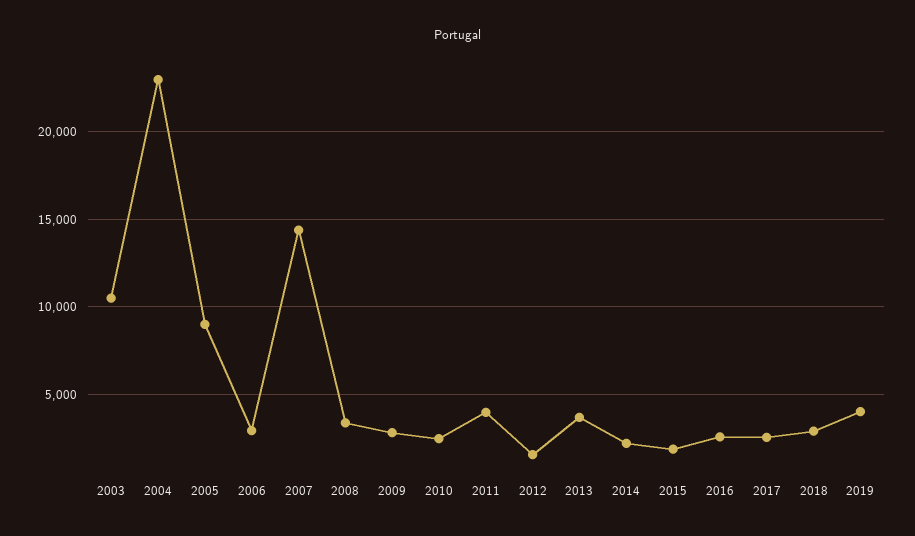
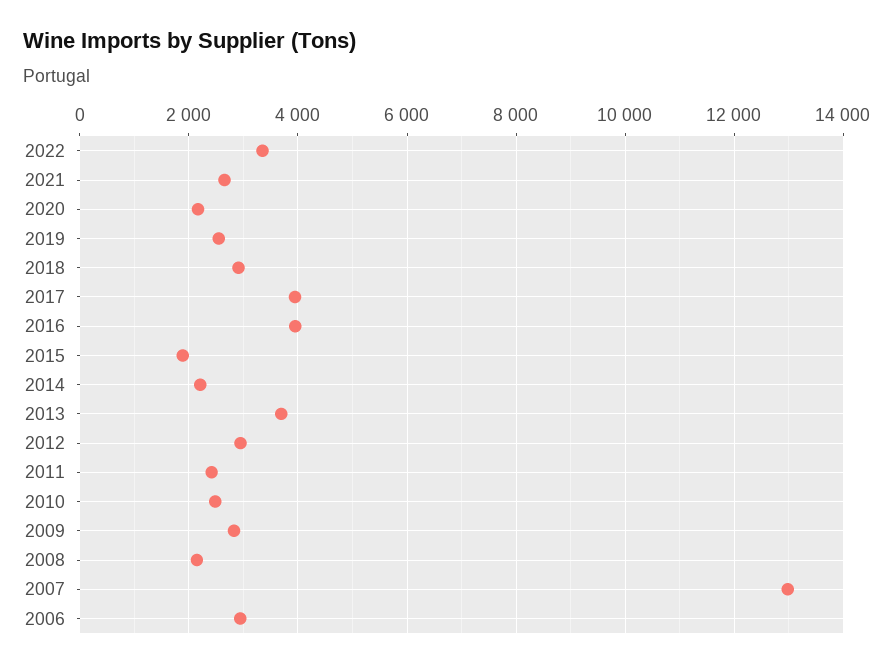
2003: 10500 -> none
2004: 23000 -> none
2005: 9000 -> none
2007: 14500 -> 13000
2008: 3500 -> 2200
2011: 4000 -> 2400
2012: 1500 -> 3000
2016: 2500 -> 4000
2017: 2500 -> 4000
2019: 4000 -> 2600
2022: none -> 3400
2021: none -> 2600
2020: none -> 2200

